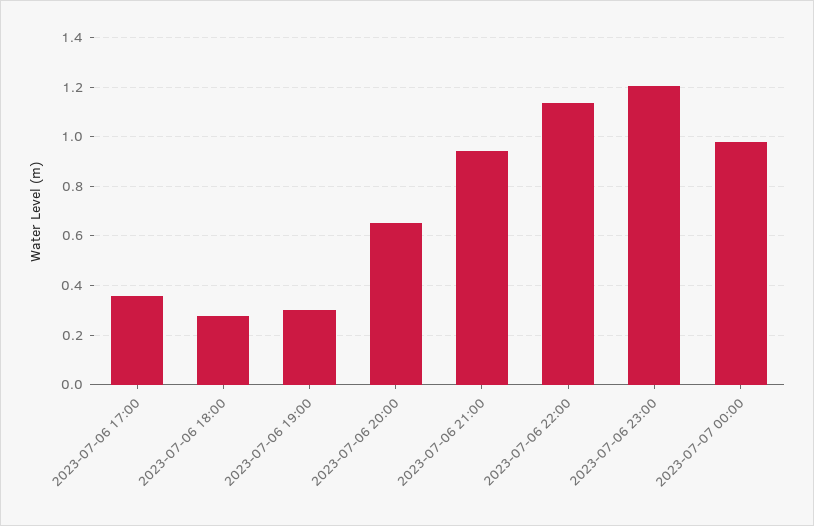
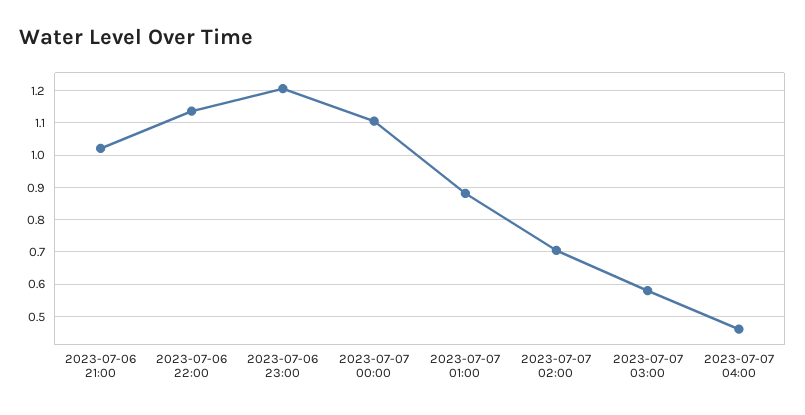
2023-07-06 17:00: 0.35 -> none
2023-07-06 18:00: 0.275 -> none
2023-07-06 19:00: 0.3 -> none
2023-07-06 20:00: 0.65 -> none
2023-07-06 21:00: 0.95 -> 1.02
2023-07-07 00:00: 0.975 -> 1.1
2023-07-07 01:00: none -> 0.88
2023-07-07 02:00: none -> 0.7
2023-07-07 03:00: none -> 0.58
2023-07-07 04:00: none -> 0.46

